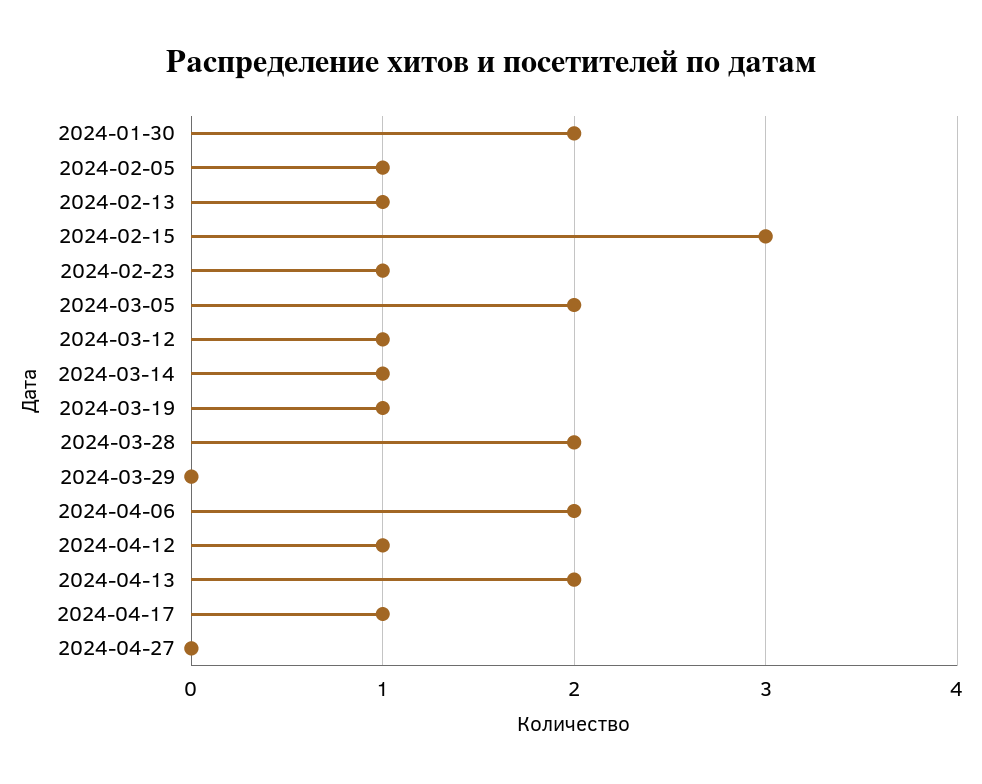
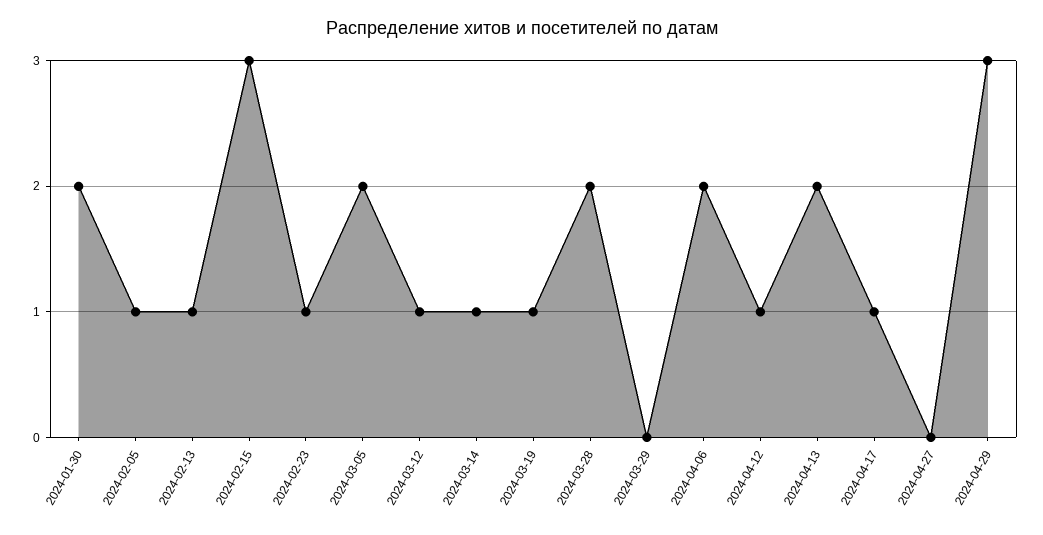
2024-04-29: none -> 3

